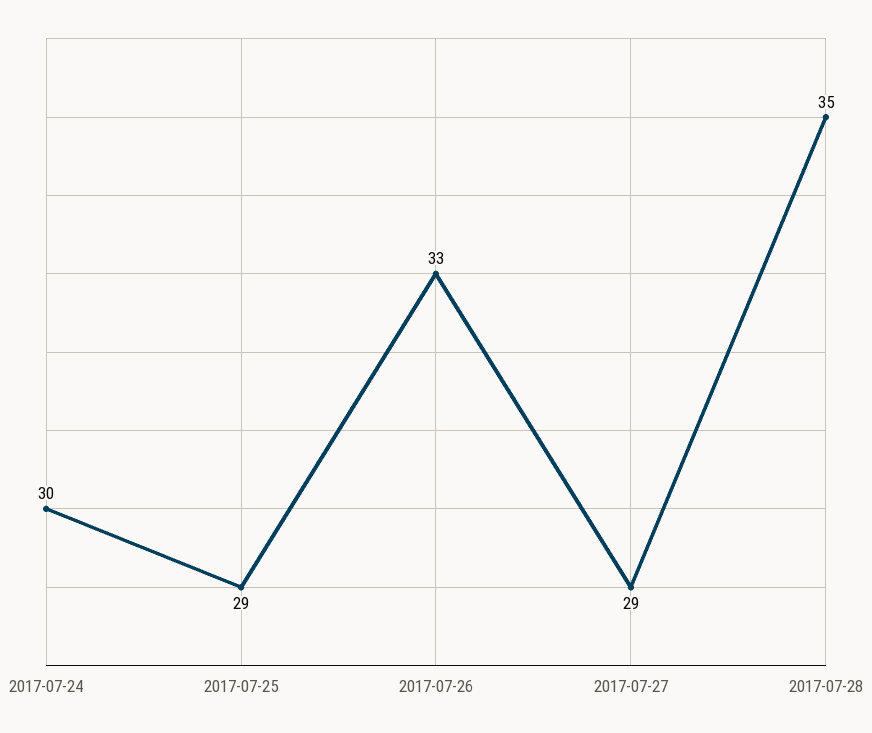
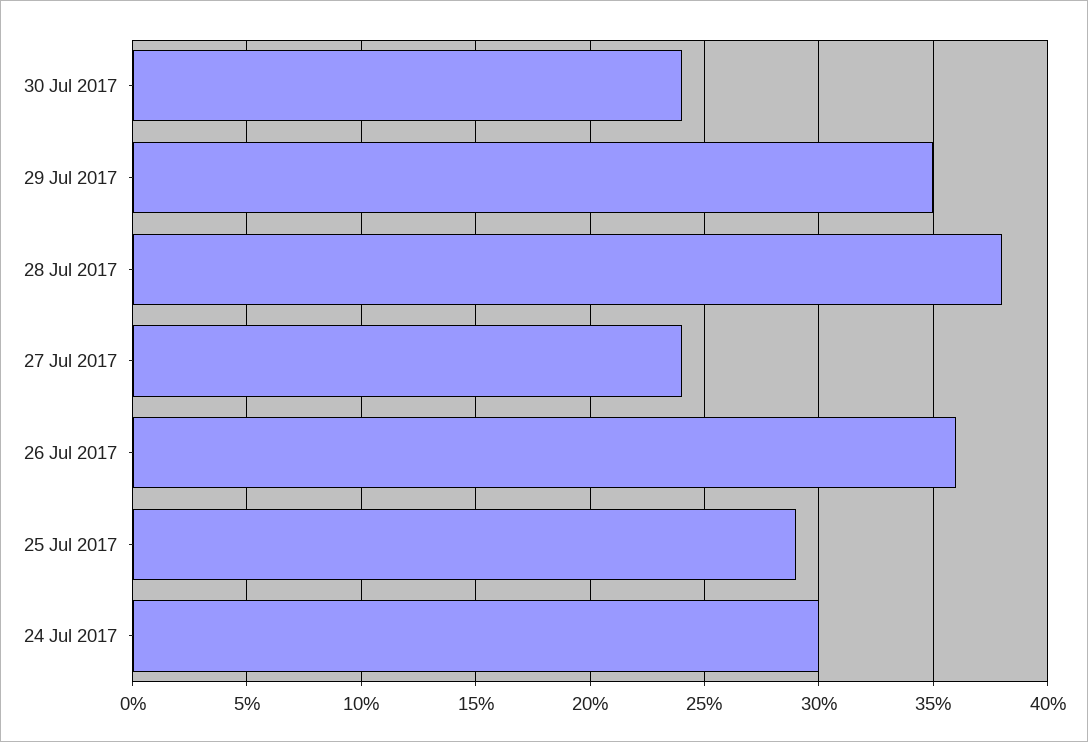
2017-07-26: 33 -> 36
2017-07-27: 29 -> 24
2017-07-28: 35 -> 38
30 Jul 2017: none -> 24
29 Jul 2017: none -> 35

